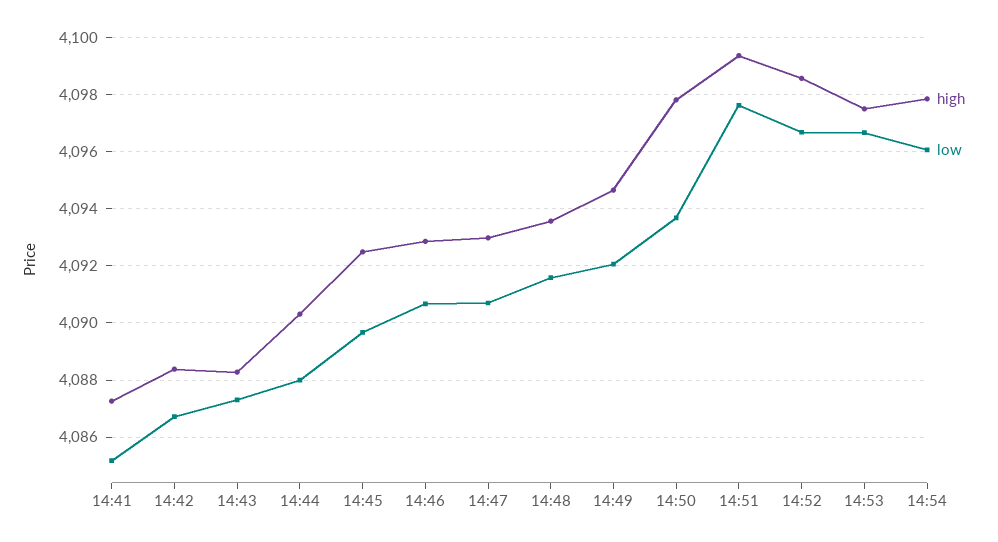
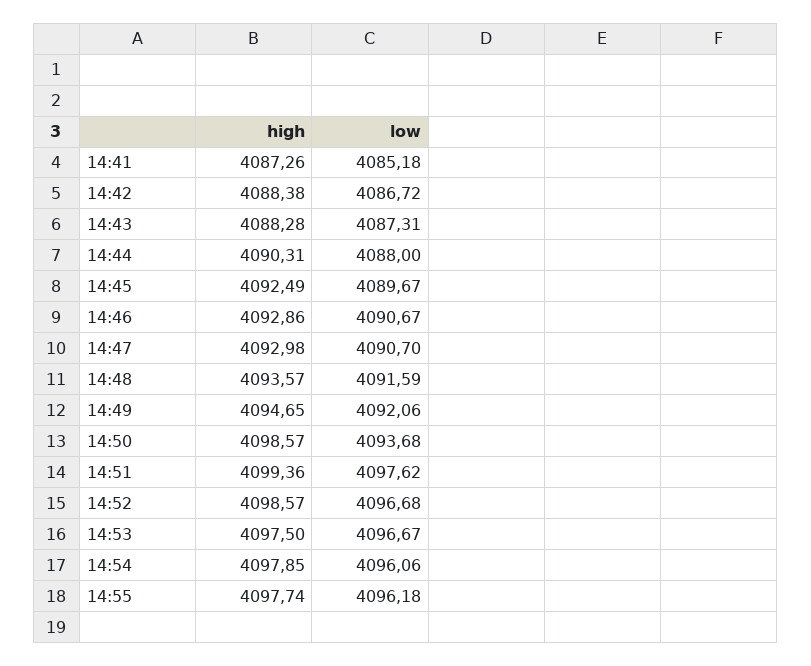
high, 14:50: 4097.75 -> 4098.57
high, 14:55: none -> 4097.74
low, 14:55: none -> 4096.18

